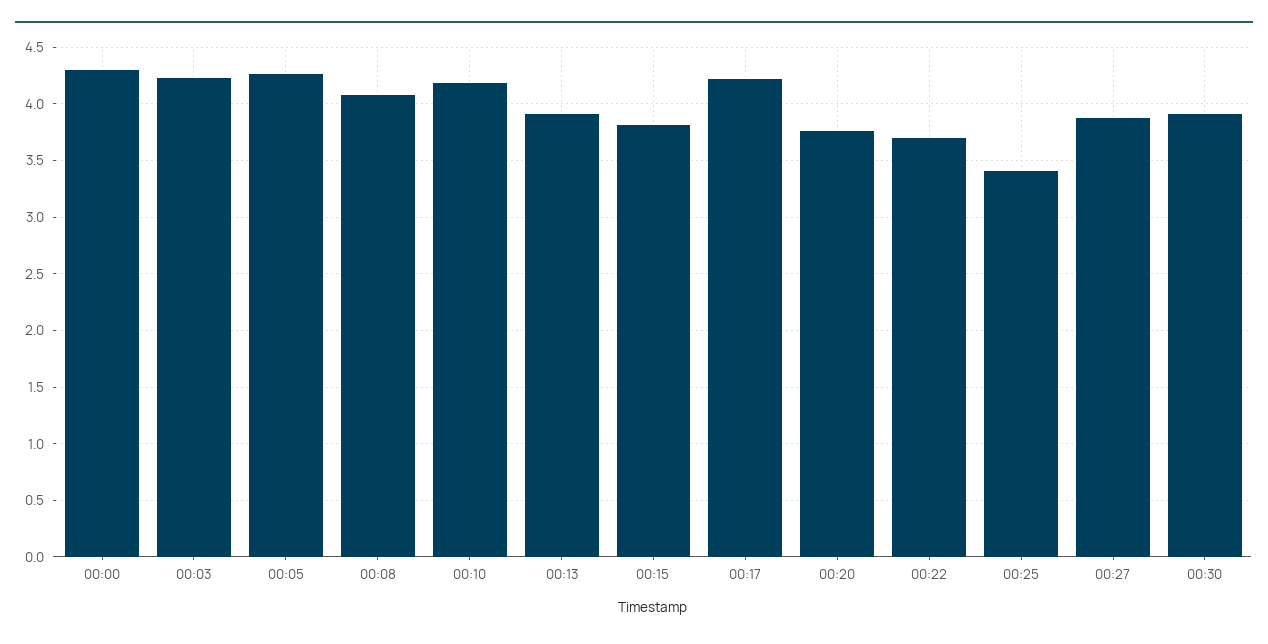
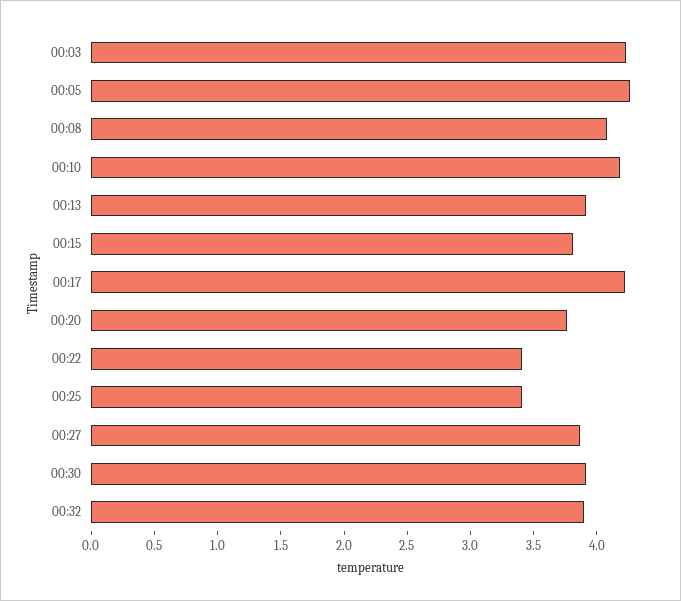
00:00: 4.3 -> none
00:22: 3.7 -> 3.4
00:32: none -> 3.9

